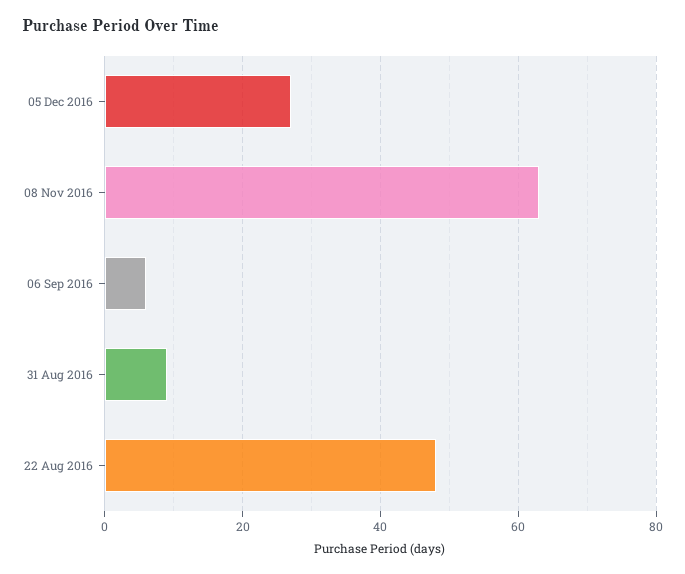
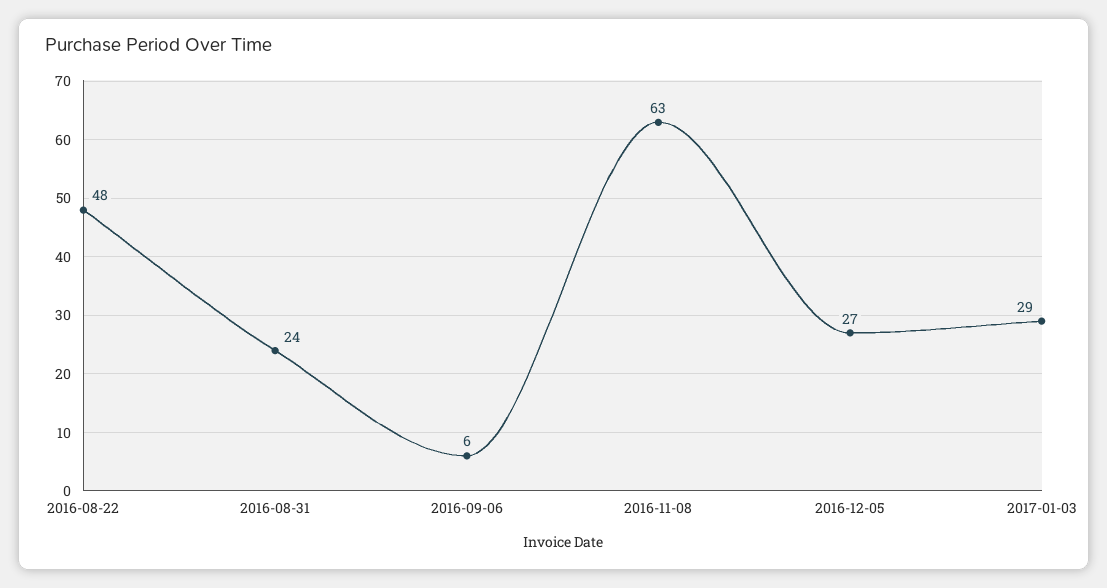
31 Aug 2016: 10 -> 24
2017-01-03: none -> 29

